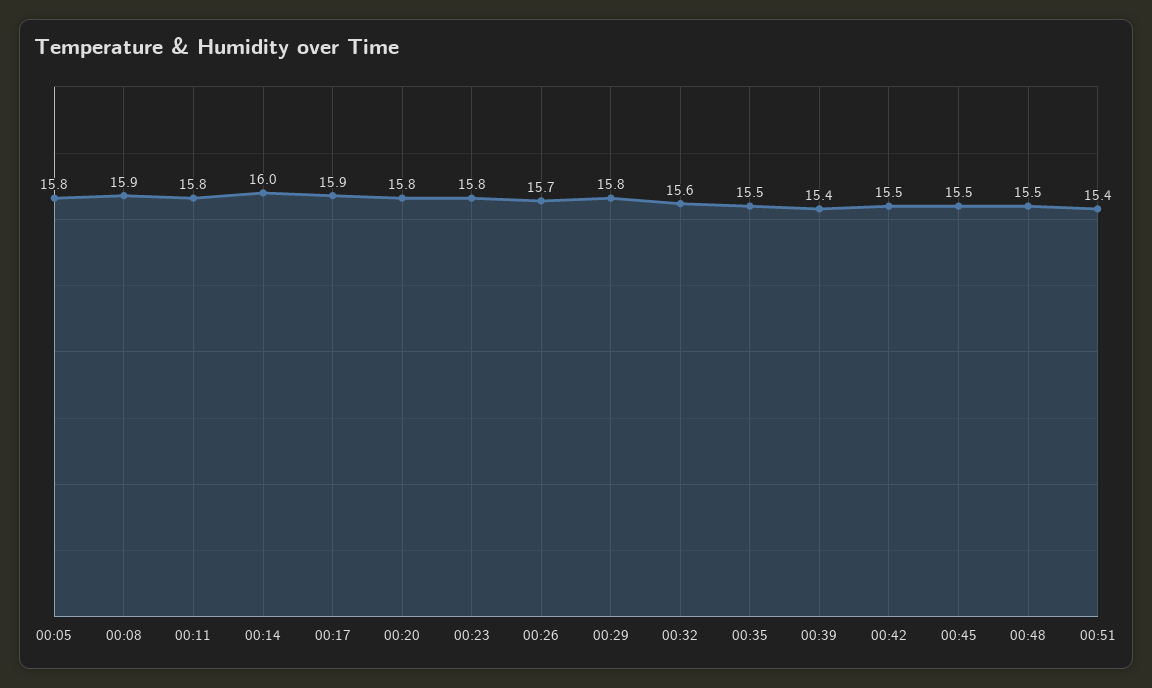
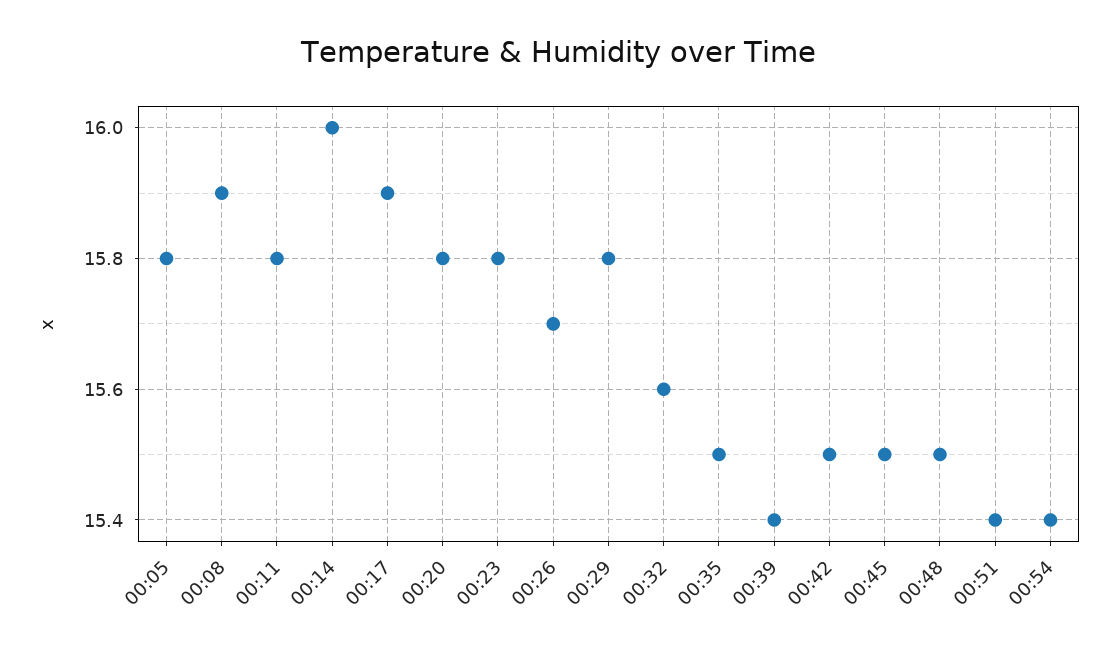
00:54: none -> 15.4

